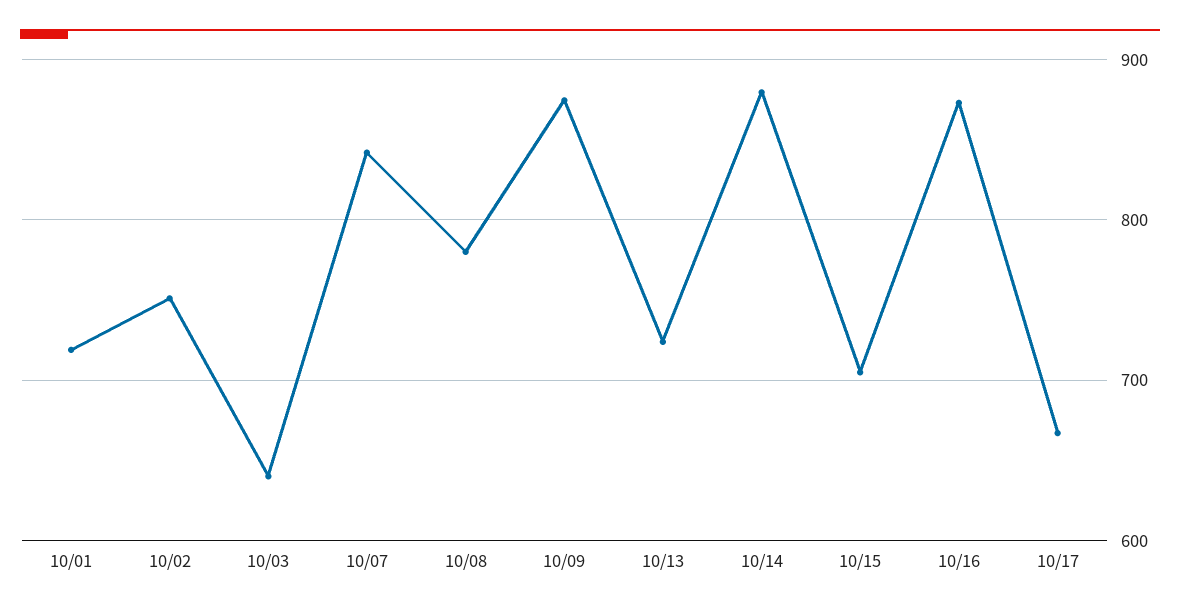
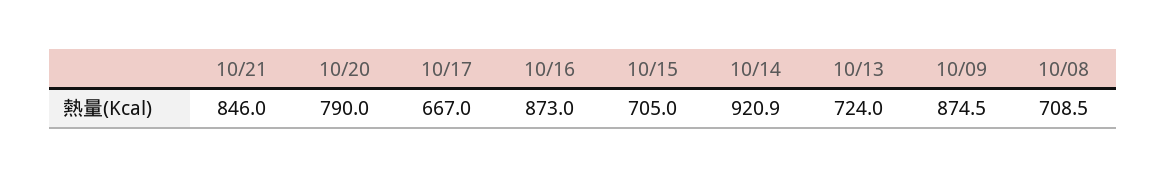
10/01: 720 -> none
10/02: 750 -> none
10/03: 640 -> none
10/07: 840 -> none
10/08: 780 -> 708.5
10/14: 880 -> 920.9
10/21: none -> 846
10/20: none -> 790

